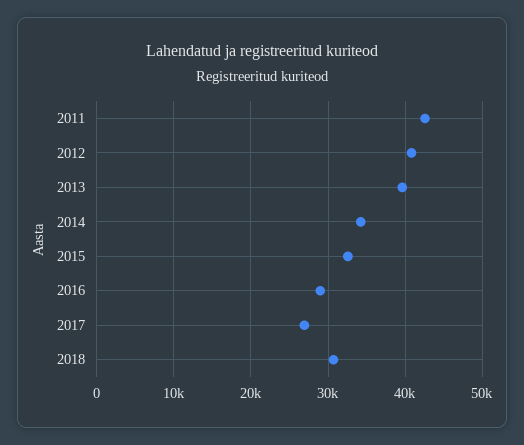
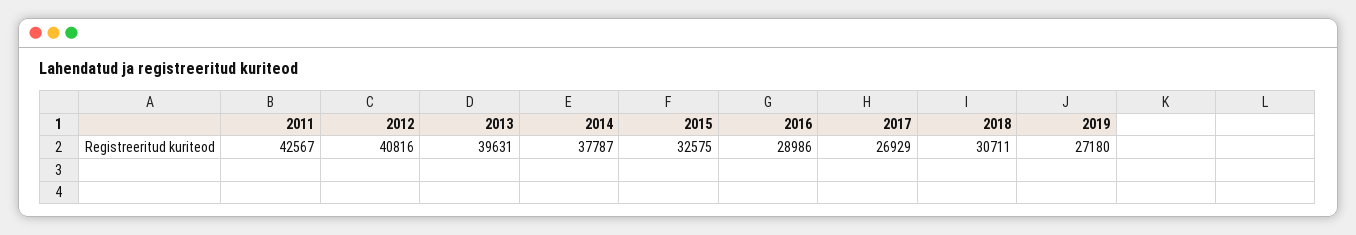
2014: 34000 -> 37787
2019: none -> 27180

